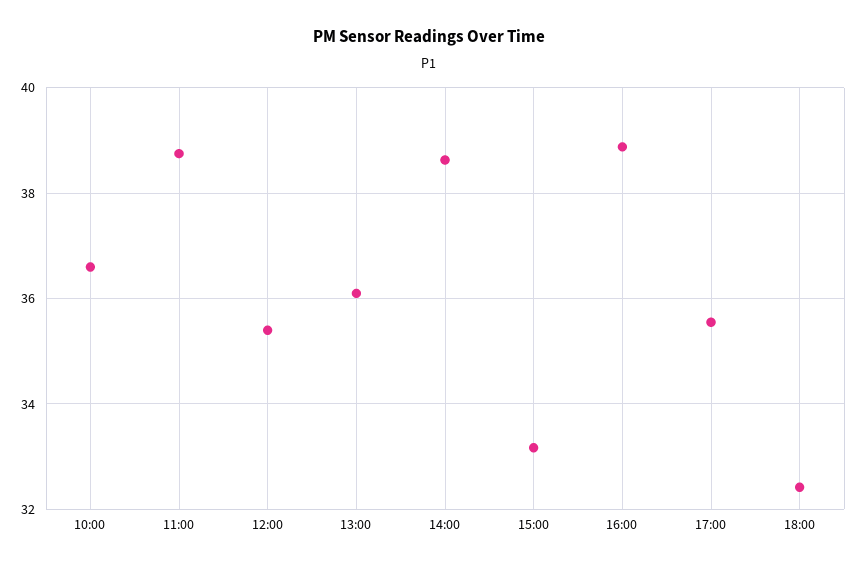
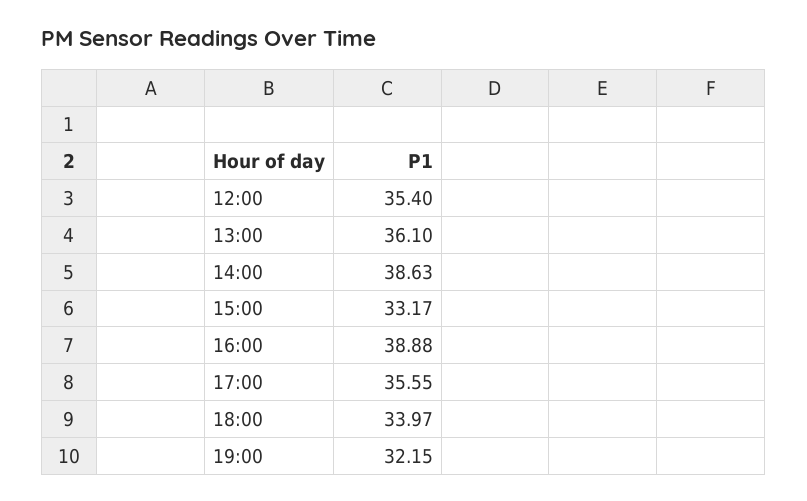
10:00: 36.6 -> none
11:00: 38.8 -> none
18:00: 32.4 -> 33.97
19:00: none -> 32.15

